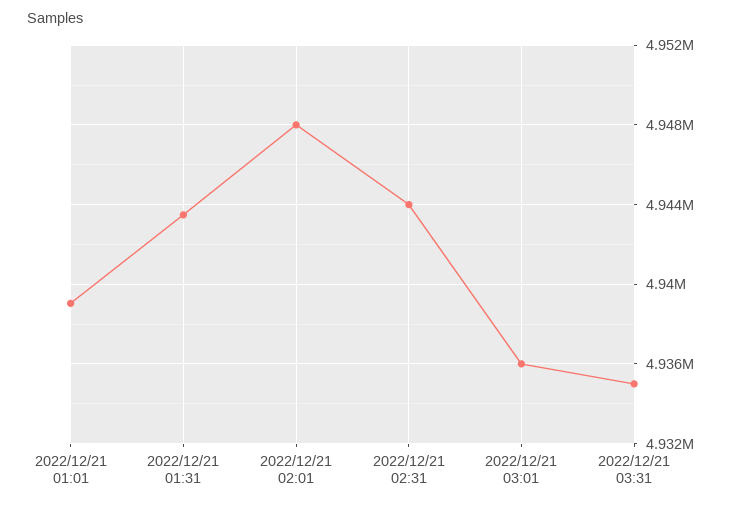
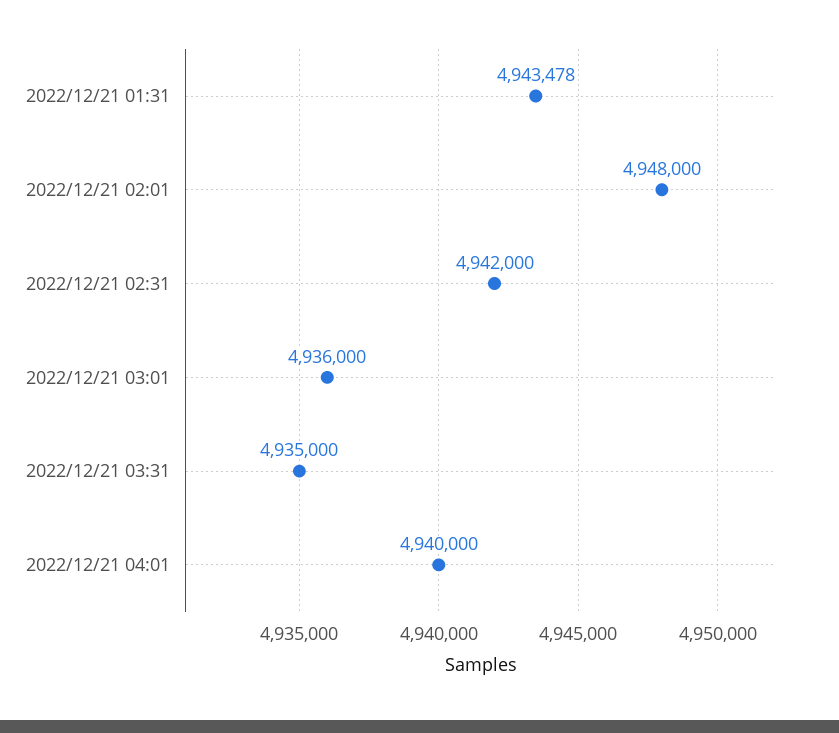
2022/12/21 01:01: 4939000 -> none
2022/12/21 02:31: 4944000 -> 4942000
2022/12/21 04:01: none -> 4940000

